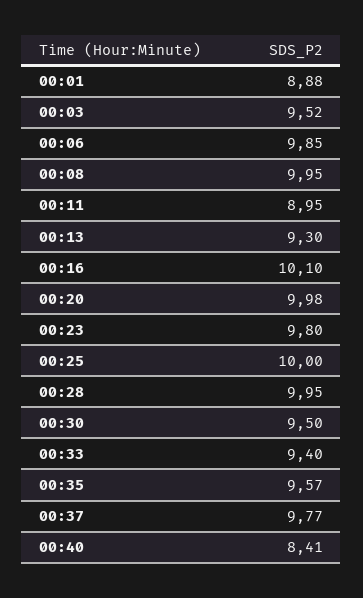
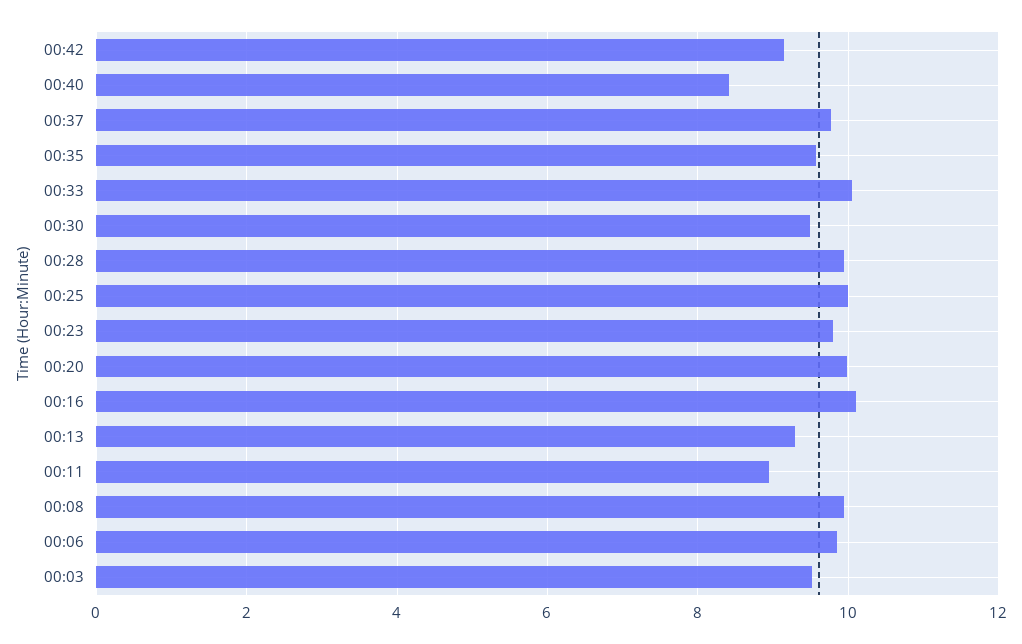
00:01: 8.88 -> none
00:33: 9.4 -> 10
00:42: none -> 9.2

